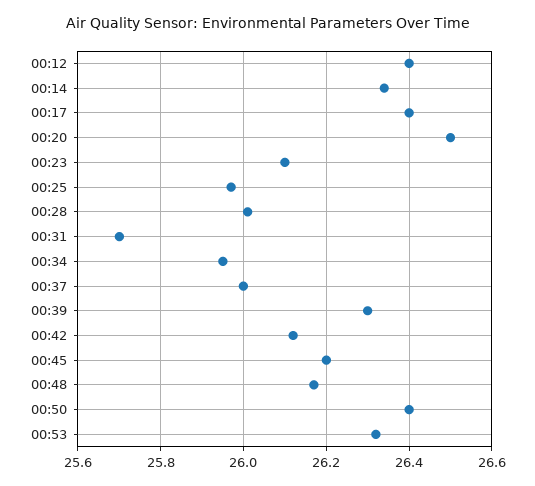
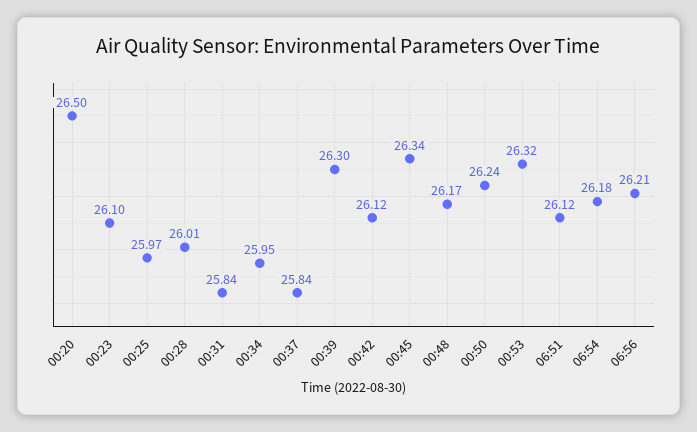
00:12: 26.4 -> none
00:14: 26.35 -> none
00:17: 26.4 -> none
00:31: 25.7 -> 25.84
00:37: 26 -> 25.84
00:45: 26.2 -> 26.34
00:50: 26.4 -> 26.24
06:51: none -> 26.12
06:54: none -> 26.18
06:56: none -> 26.21

